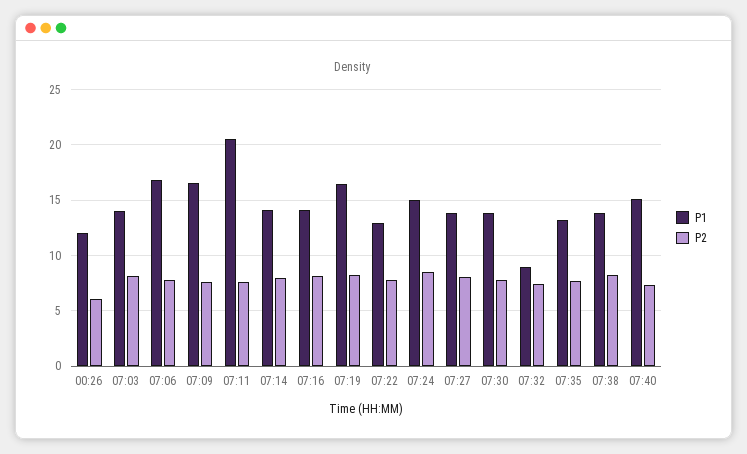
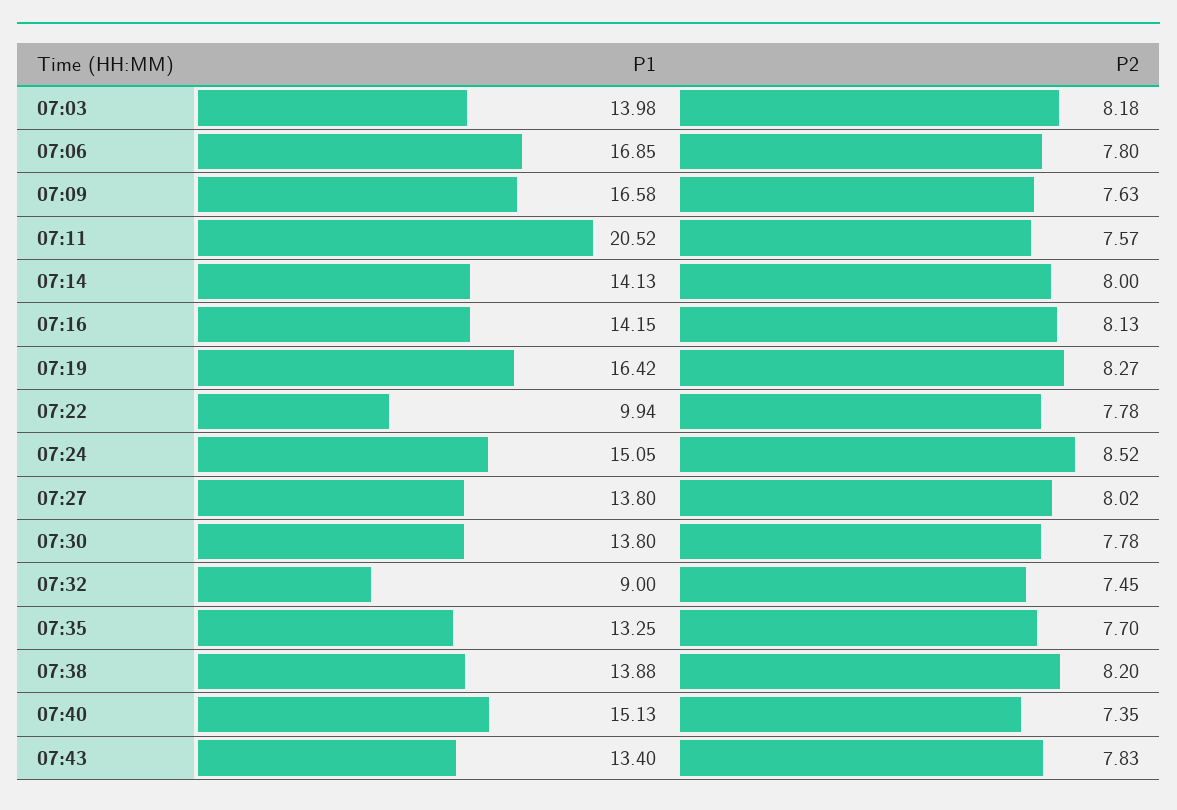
P1, 00:26: 12 -> none
P2, 00:26: 6 -> none
P1, 07:22: 13 -> 9.94
P1, 07:43: none -> 13.4
P2, 07:43: none -> 7.83

